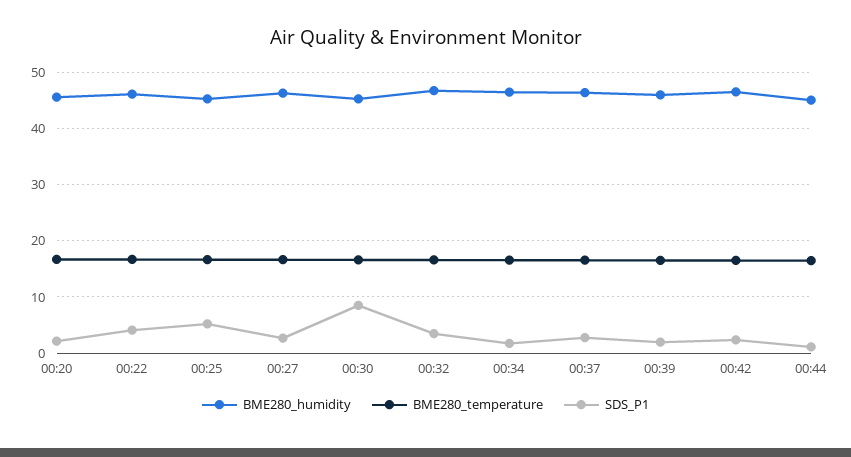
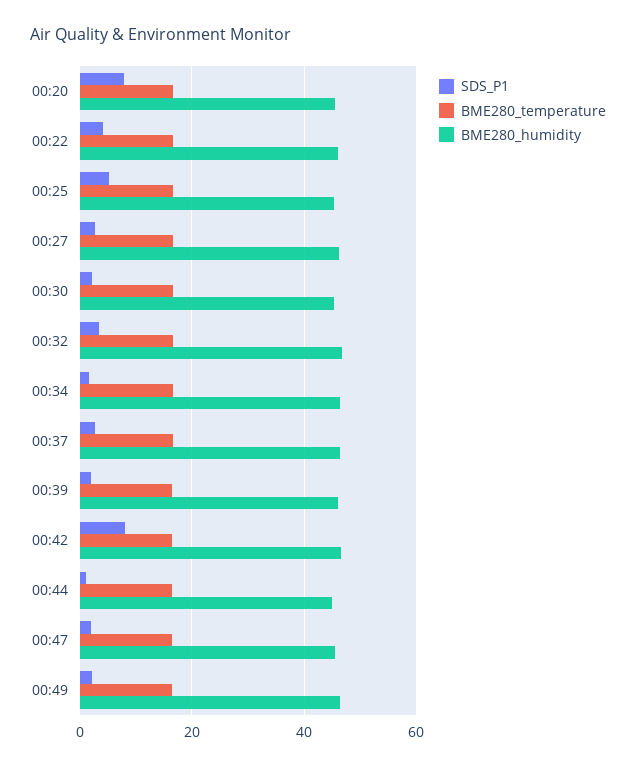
SDS_P1, 00:20: 2 -> 8
SDS_P1, 00:30: 8 -> 2
SDS_P1, 00:42: 2 -> 8
SDS_P1, 00:47: none -> 2
BME280_temperature, 00:47: none -> 16
BME280_humidity, 00:47: none -> 46
SDS_P1, 00:49: none -> 2
BME280_temperature, 00:49: none -> 16
BME280_humidity, 00:49: none -> 46

